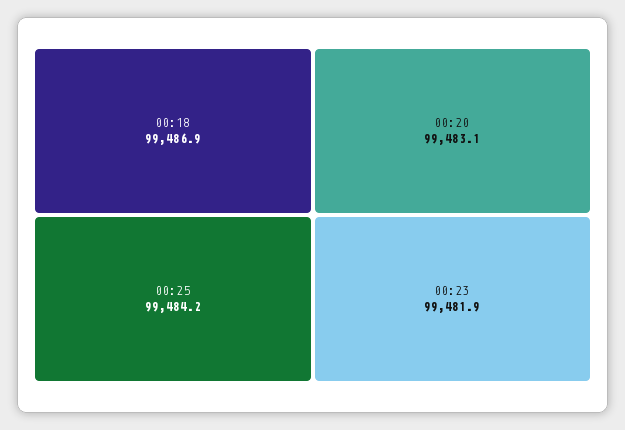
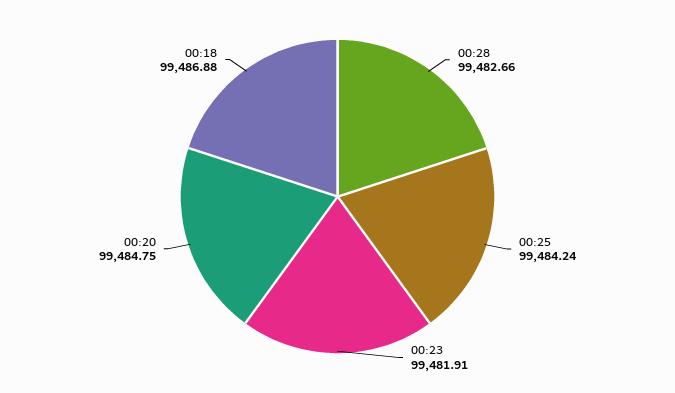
00:20: 99483.1 -> 99484.75
00:28: none -> 99482.66

